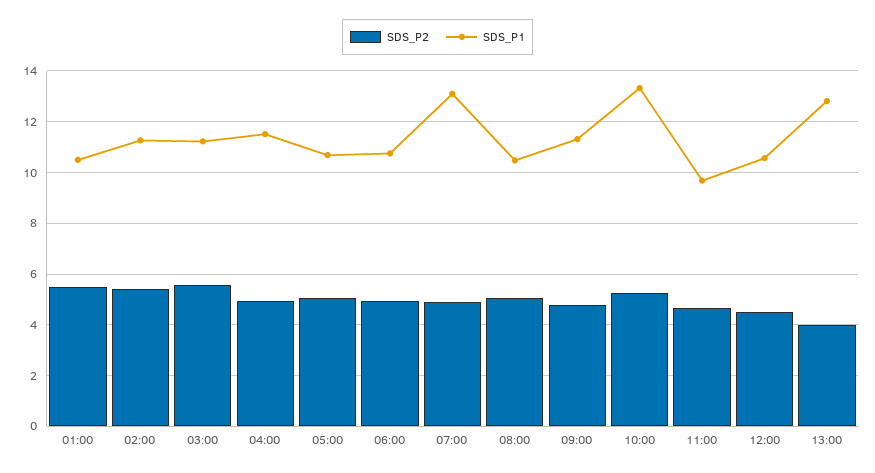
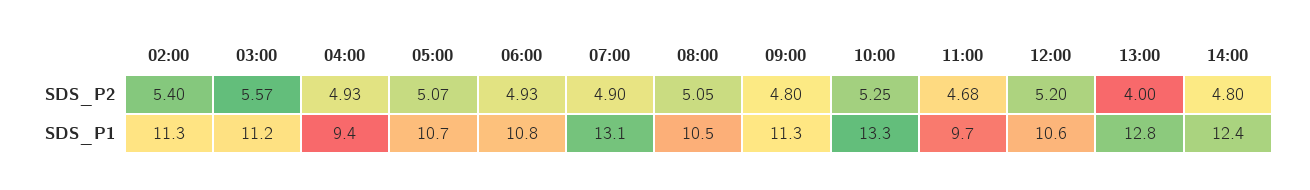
SDS_P2, 01:00: 5.5 -> none
SDS_P1, 01:00: 10.5 -> none
SDS_P1, 04:00: 11.5 -> 9.4
SDS_P2, 12:00: 4.5 -> 5.2
SDS_P2, 14:00: none -> 4.8
SDS_P1, 14:00: none -> 12.4

